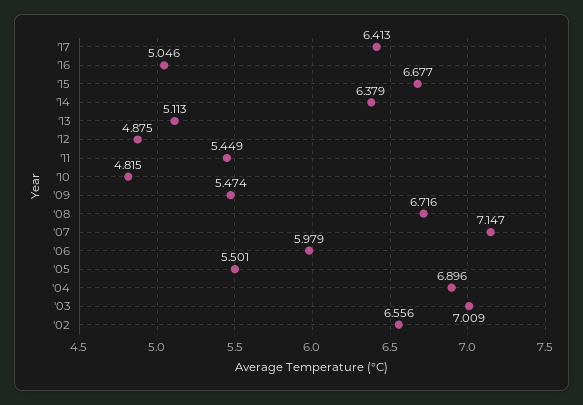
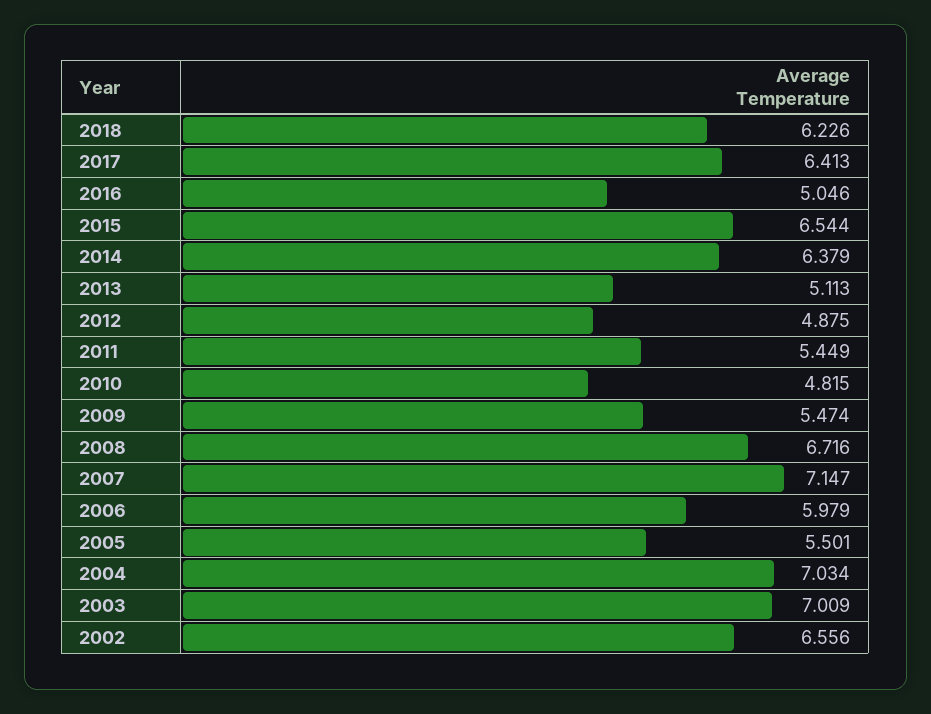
'15: 6.677 -> 6.544
'04: 6.896 -> 7.034
2018: none -> 6.226

